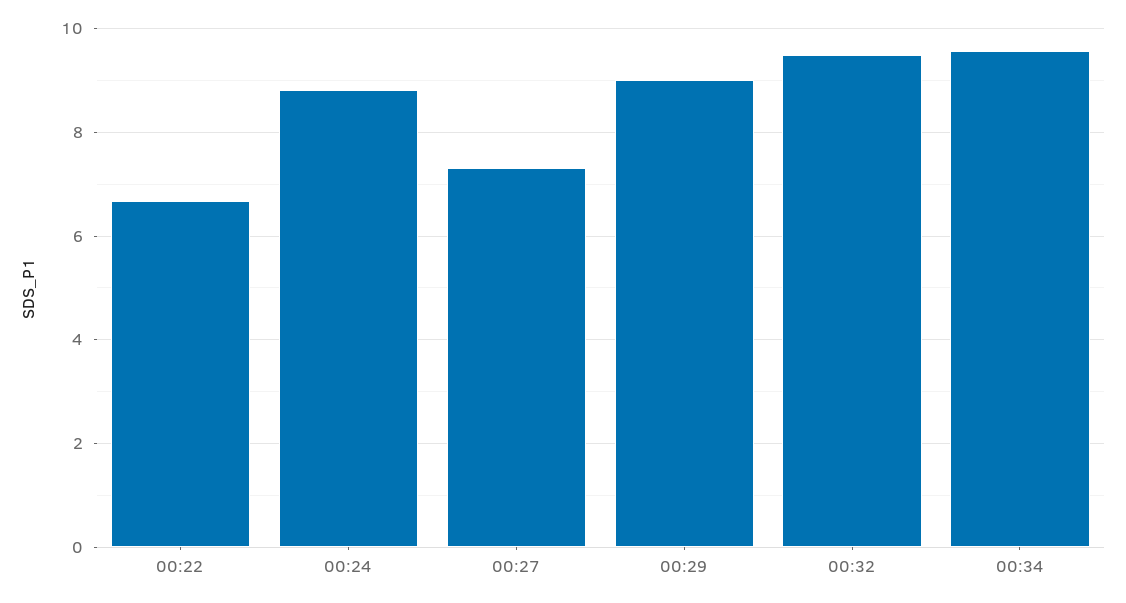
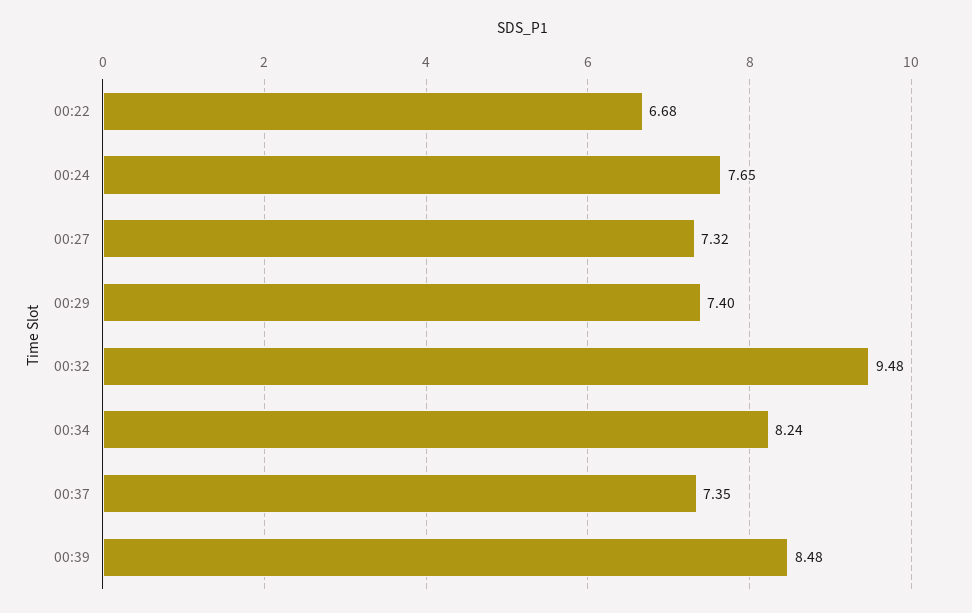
00:24: 8.8 -> 7.65
00:29: 9 -> 7.4
00:34: 9.6 -> 8.24
00:37: none -> 7.35
00:39: none -> 8.48

